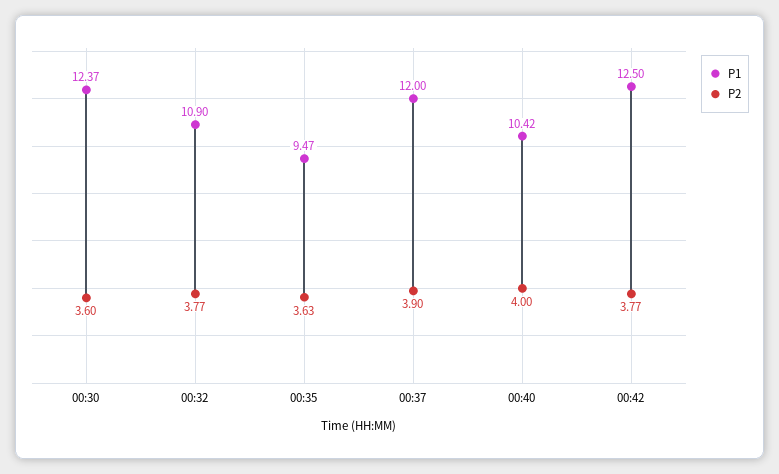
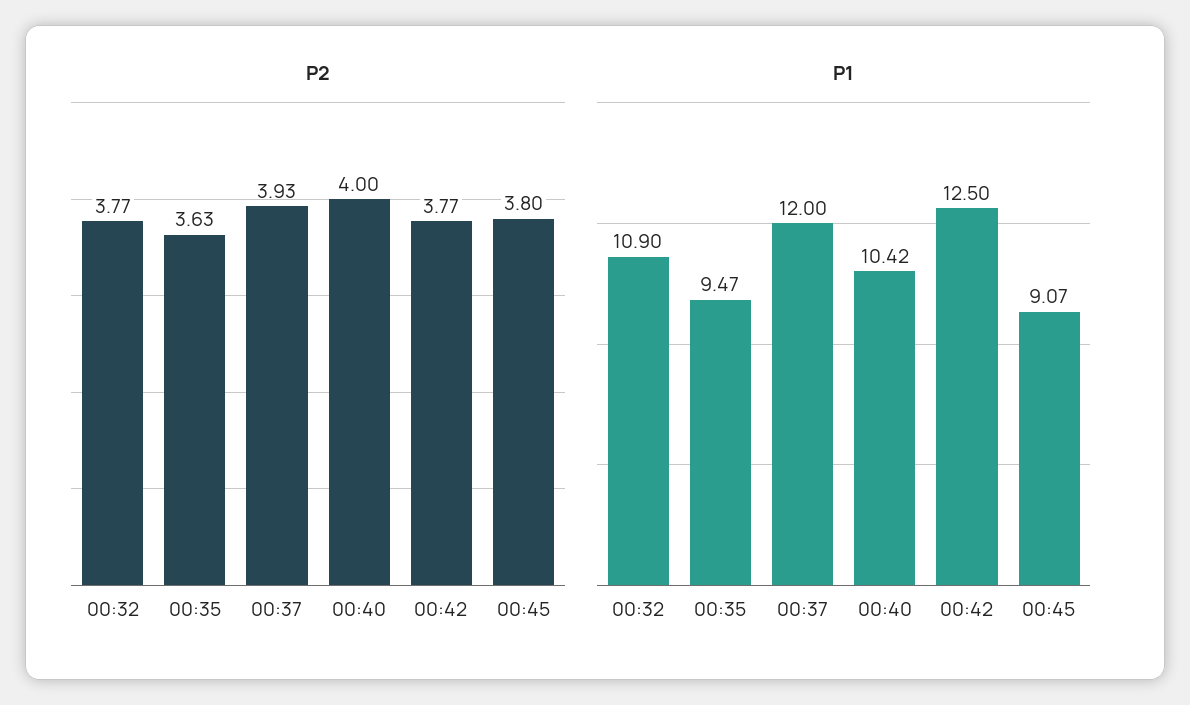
P1, 00:30: 12.37 -> none
P2, 00:30: 3.6 -> none
P2, 00:37: 3.9 -> 3.93
P2, 00:45: none -> 3.8
P1, 00:45: none -> 9.07

